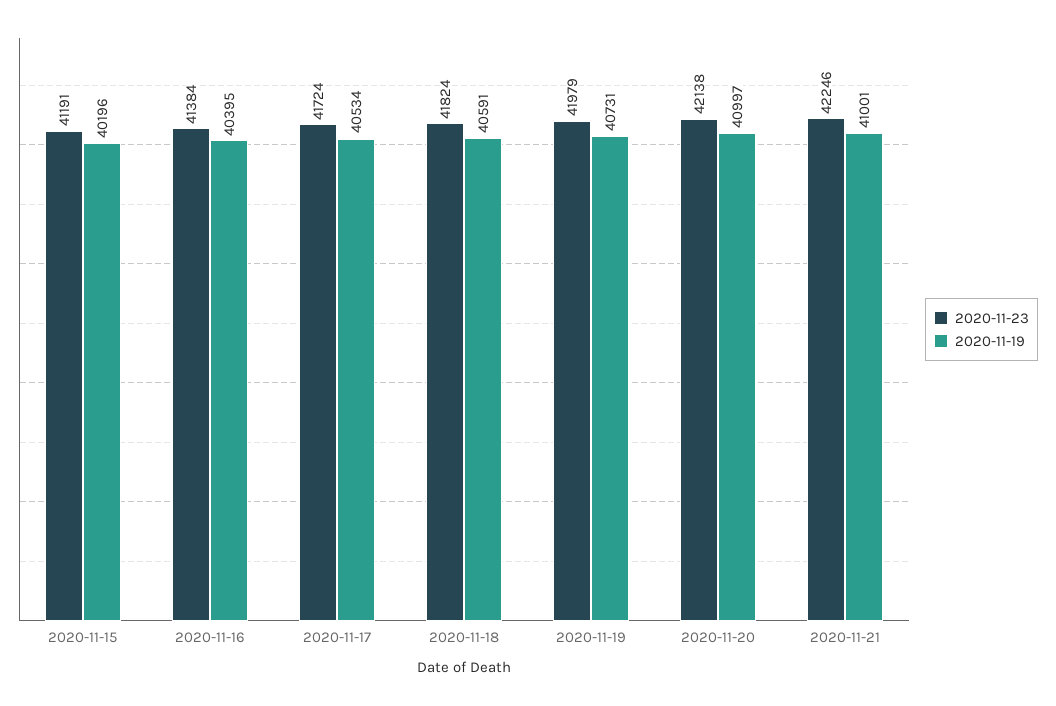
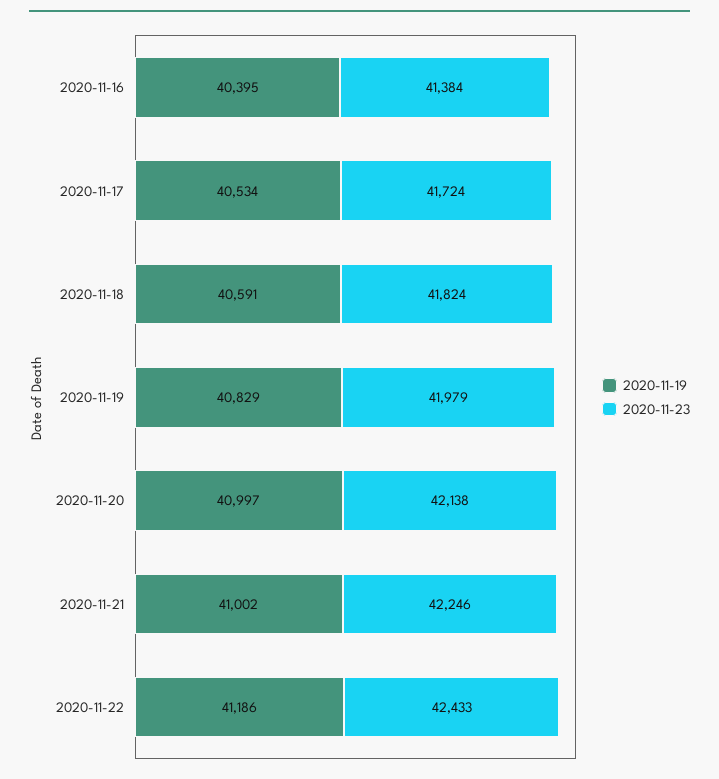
2020-11-23, 2020-11-15: 41191 -> none
2020-11-19, 2020-11-15: 40196 -> none
2020-11-19, 2020-11-19: 40731 -> 40829
2020-11-19, 2020-11-21: 41001 -> 41002
2020-11-19, 2020-11-22: none -> 41186
2020-11-23, 2020-11-22: none -> 42433

